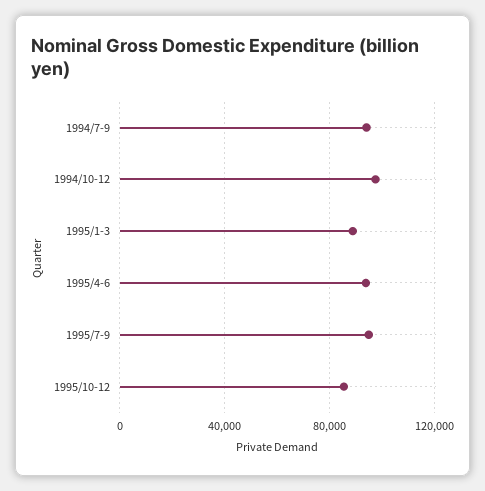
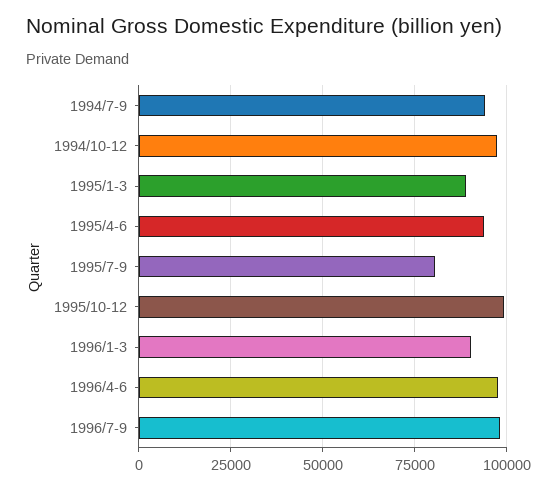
1995/7-9: 95000 -> 80000
1995/10-12: 85000 -> 100000
1996/1-3: none -> 90000
1996/4-6: none -> 97500
1996/7-9: none -> 97500

